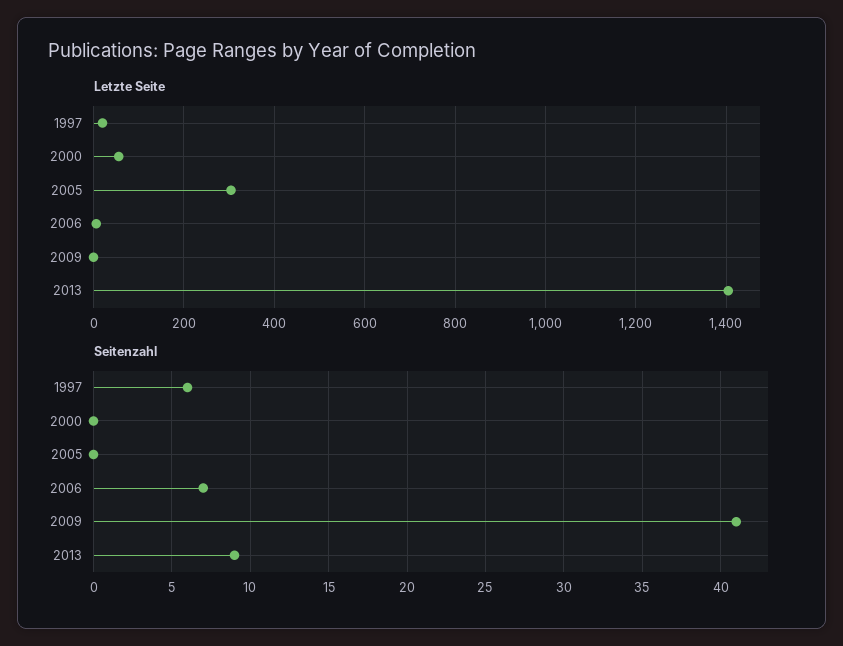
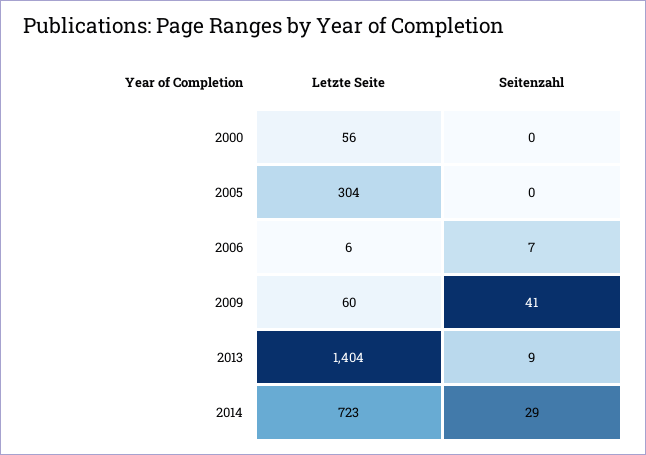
Letzte Seite, 1997: 20 -> none
Letzte Seite, 2009: 0 -> 60
Seitenzahl, 1997: 6 -> none
Letzte Seite, 2014: none -> 723
Seitenzahl, 2014: none -> 29

